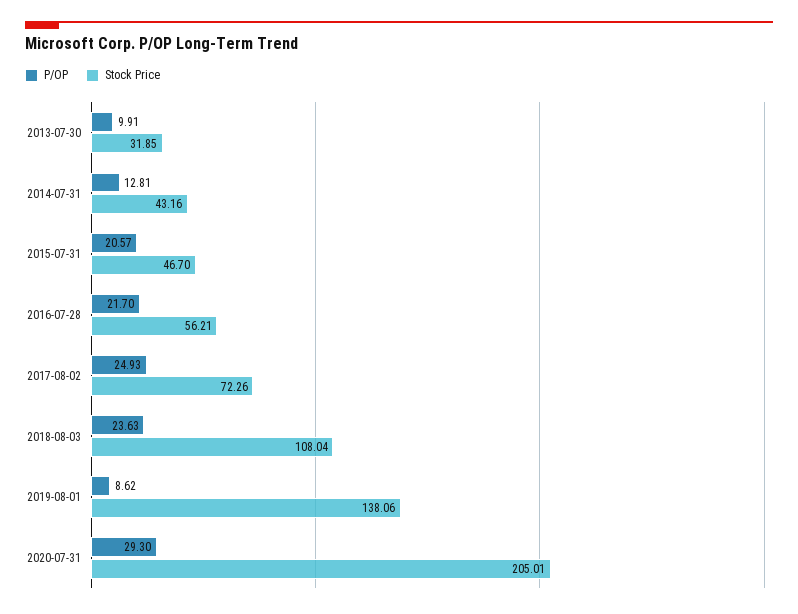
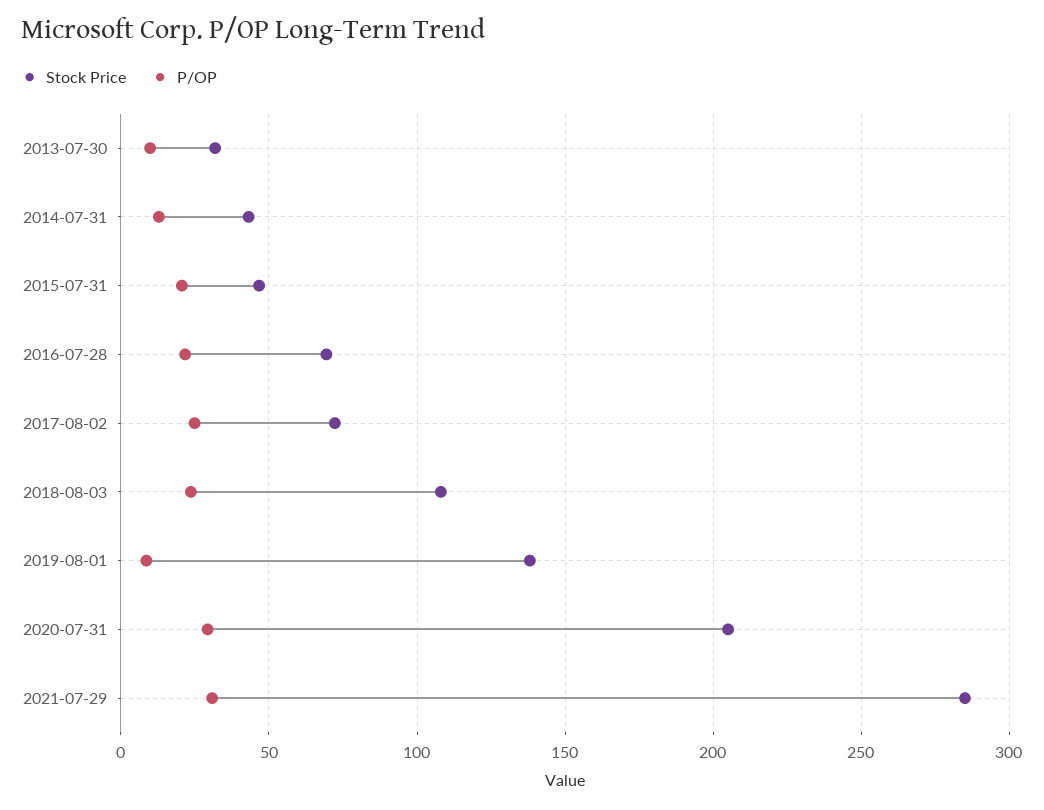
Stock Price, 2016-07-28: 56.21 -> 70
Stock Price, 2021-07-29: none -> 285
P/OP, 2021-07-29: none -> 30

